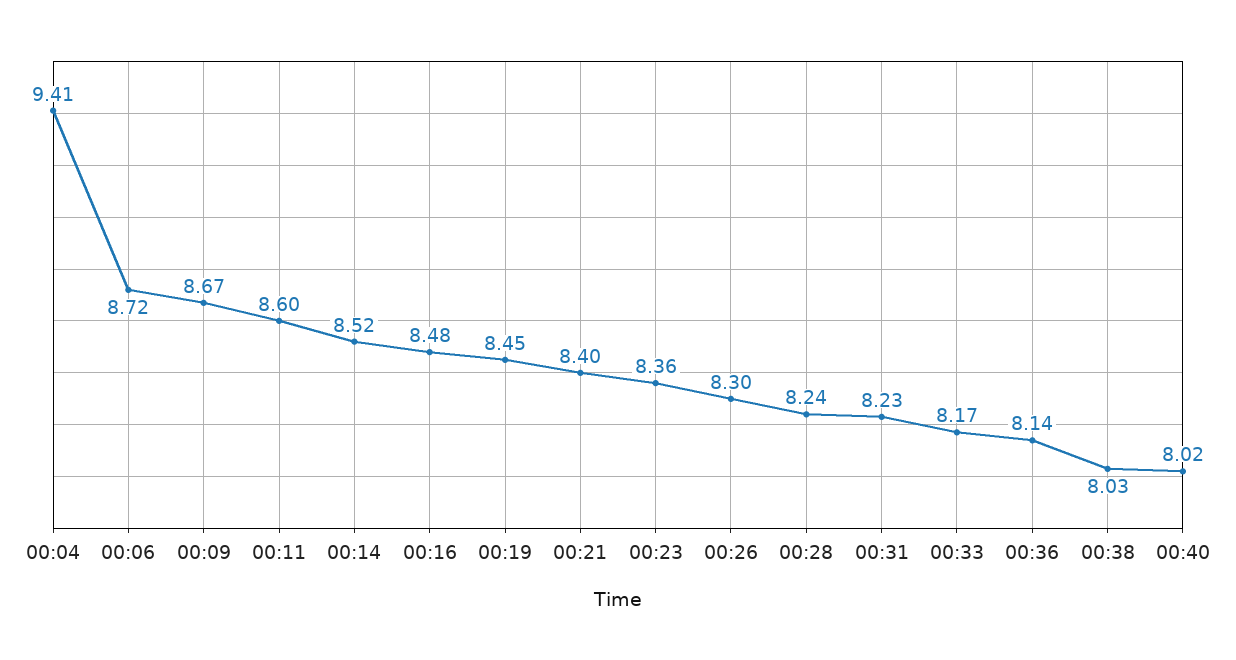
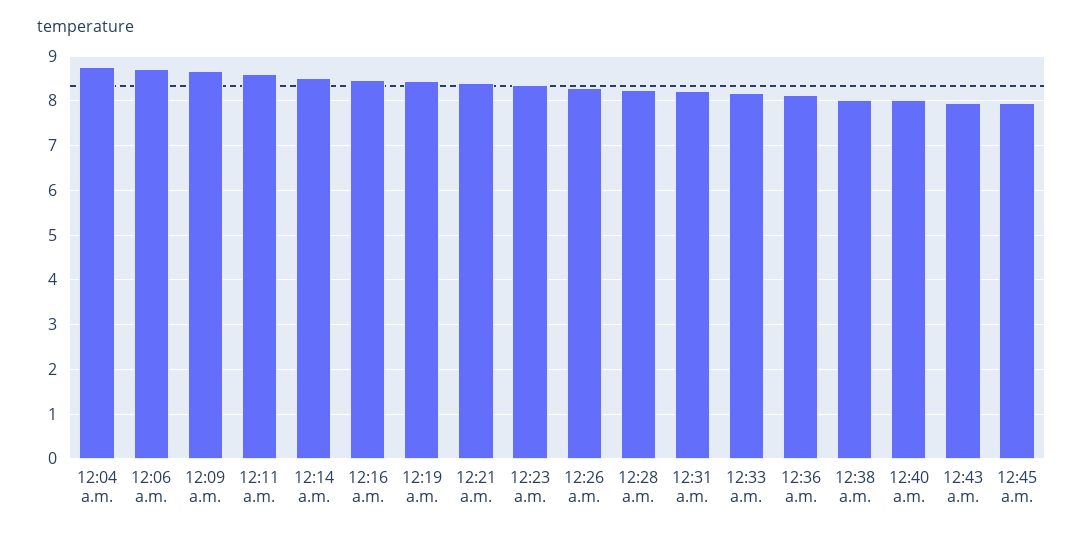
00:04: 9.41 -> 8.8
12:43 a.m.: none -> 8
12:45 a.m.: none -> 8

